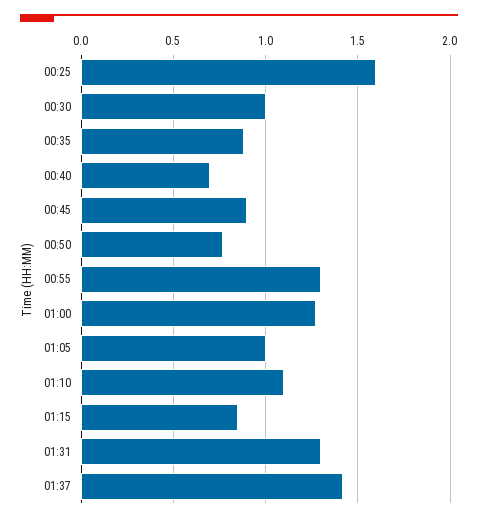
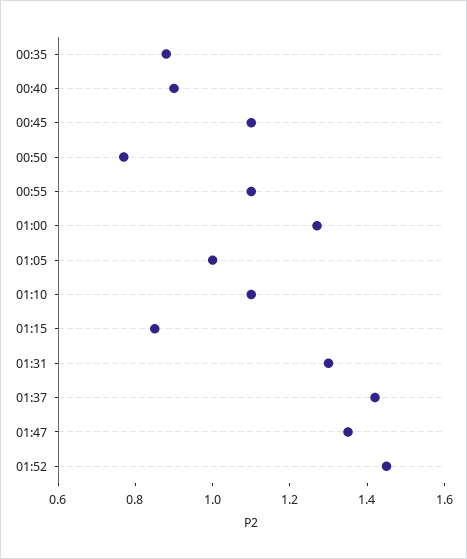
00:25: 1.6 -> none
00:30: 1 -> none
00:40: 0.7 -> 0.9
00:45: 0.9 -> 1.1
00:55: 1.3 -> 1.1
01:47: none -> 1.35
01:52: none -> 1.45

